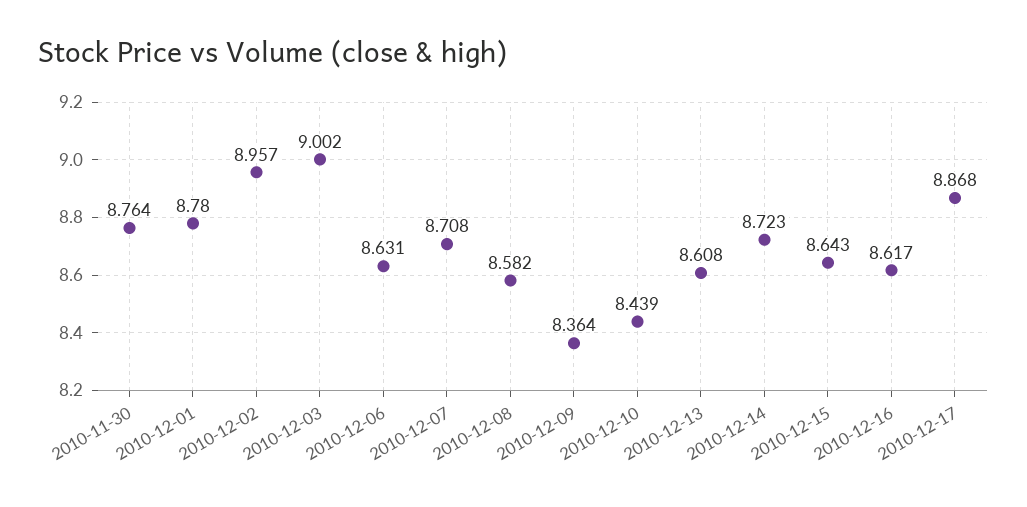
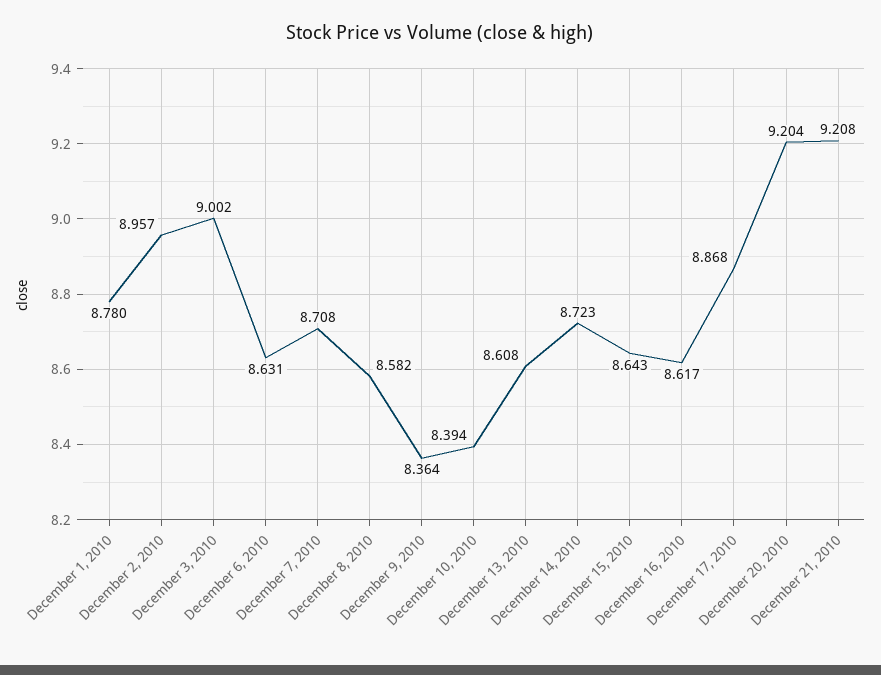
2010-11-30: 8.764 -> none
2010-12-10: 8.439 -> 8.394
December 20, 2010: none -> 9.204
December 21, 2010: none -> 9.208

